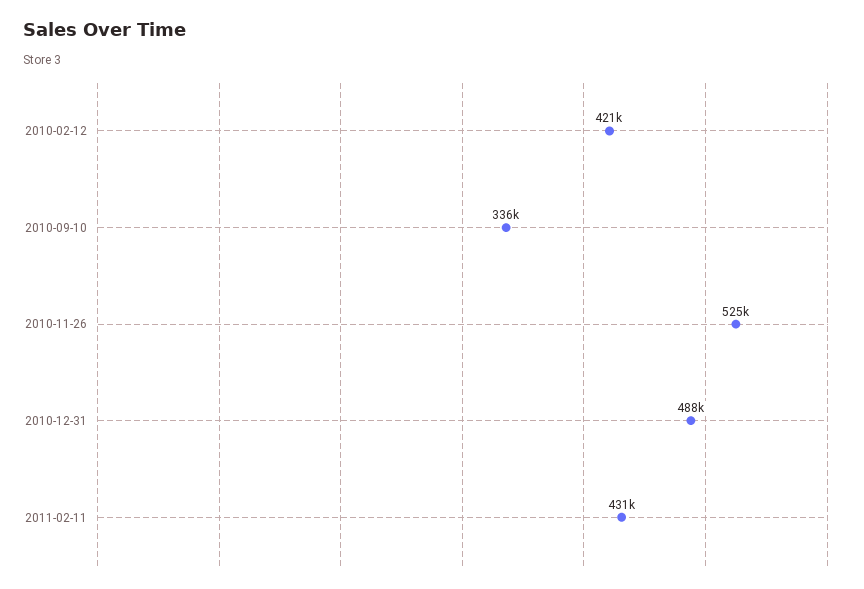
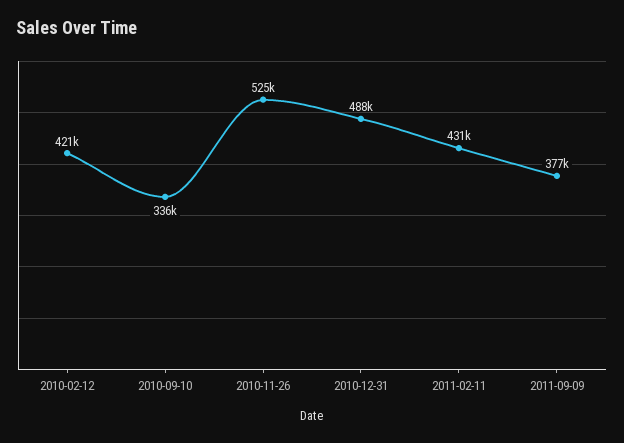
2011-09-09: none -> 377000

